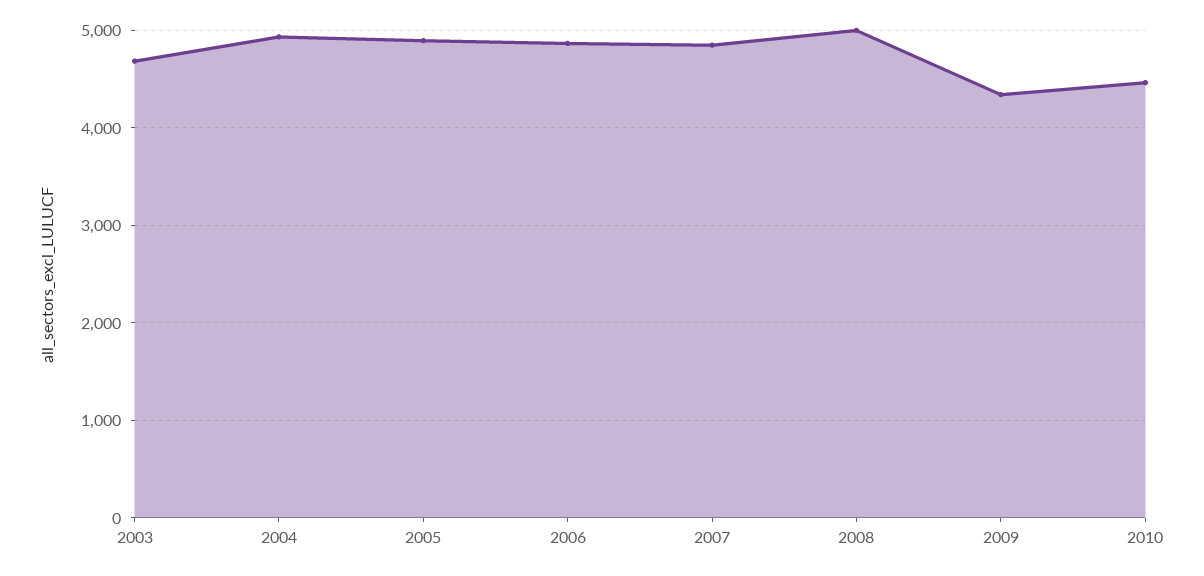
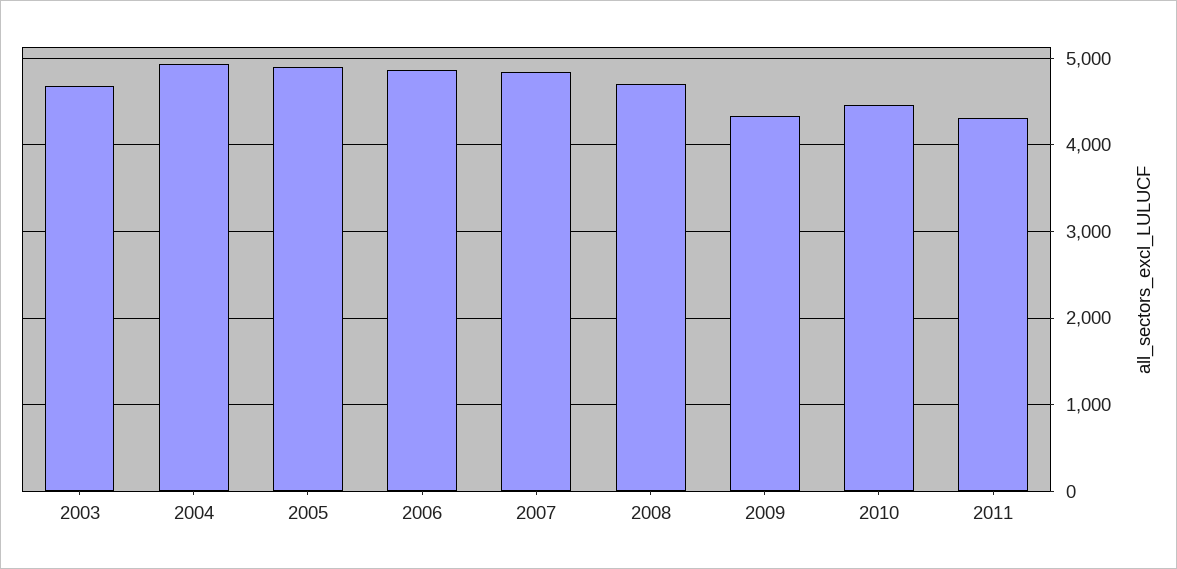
2008: 5000 -> 4700
2011: none -> 4300

